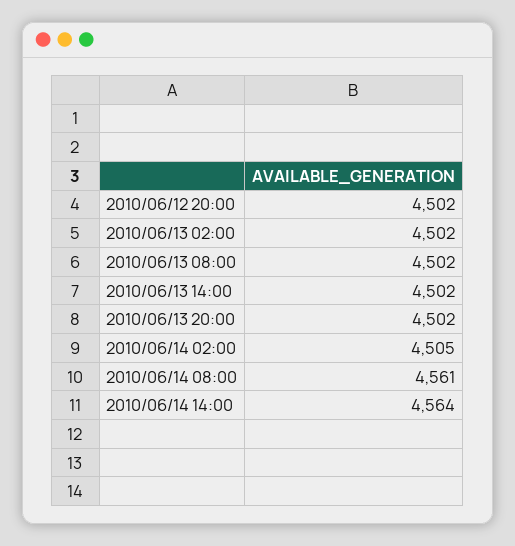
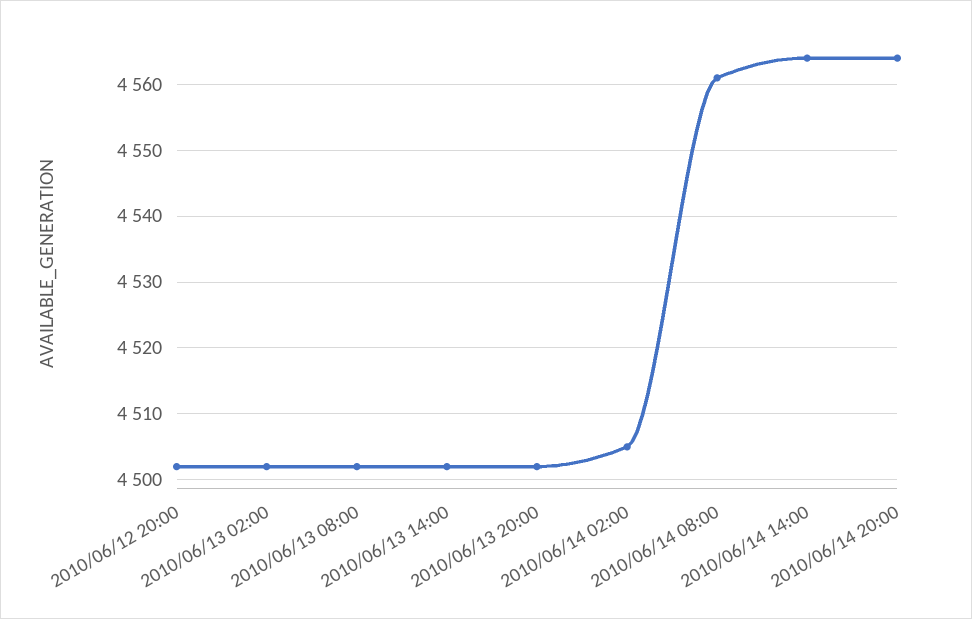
2010/06/14 20:00: none -> 4564

